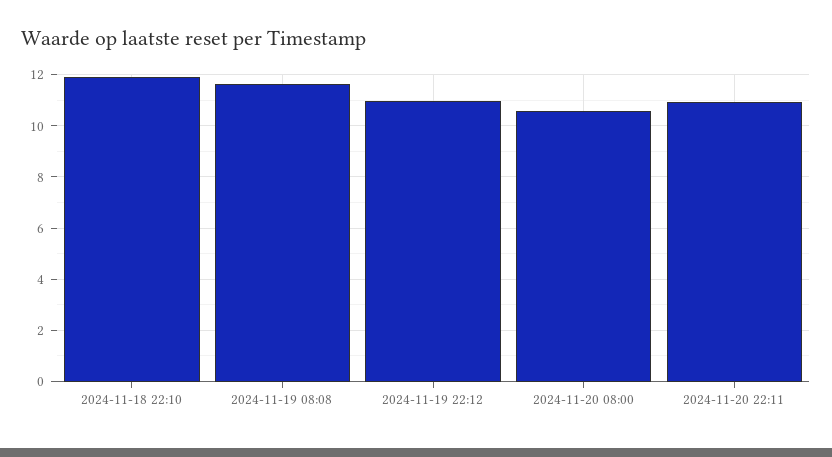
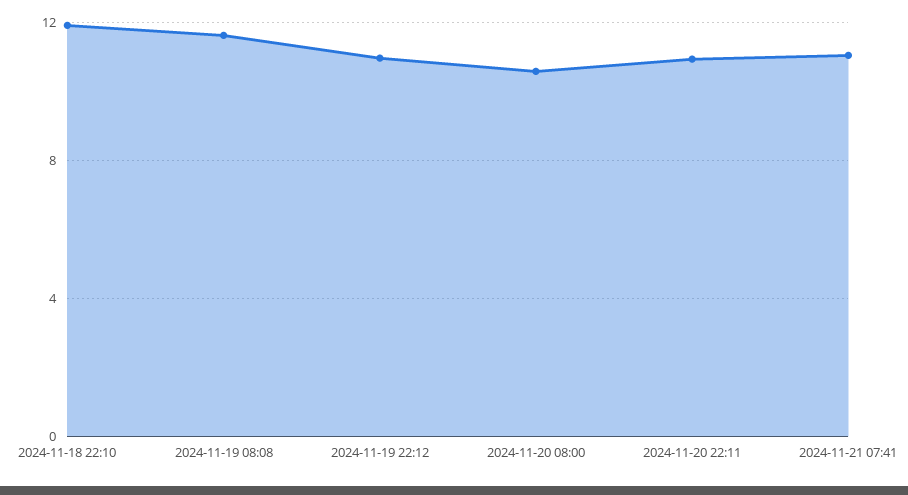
2024-11-21 07:41: none -> 11

